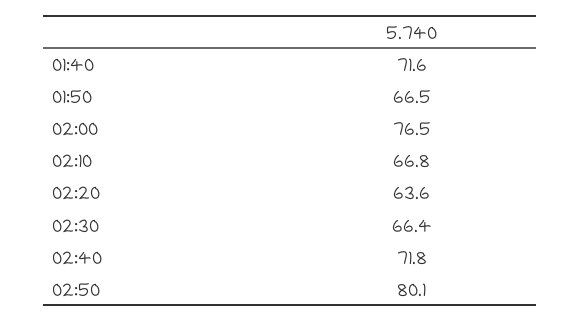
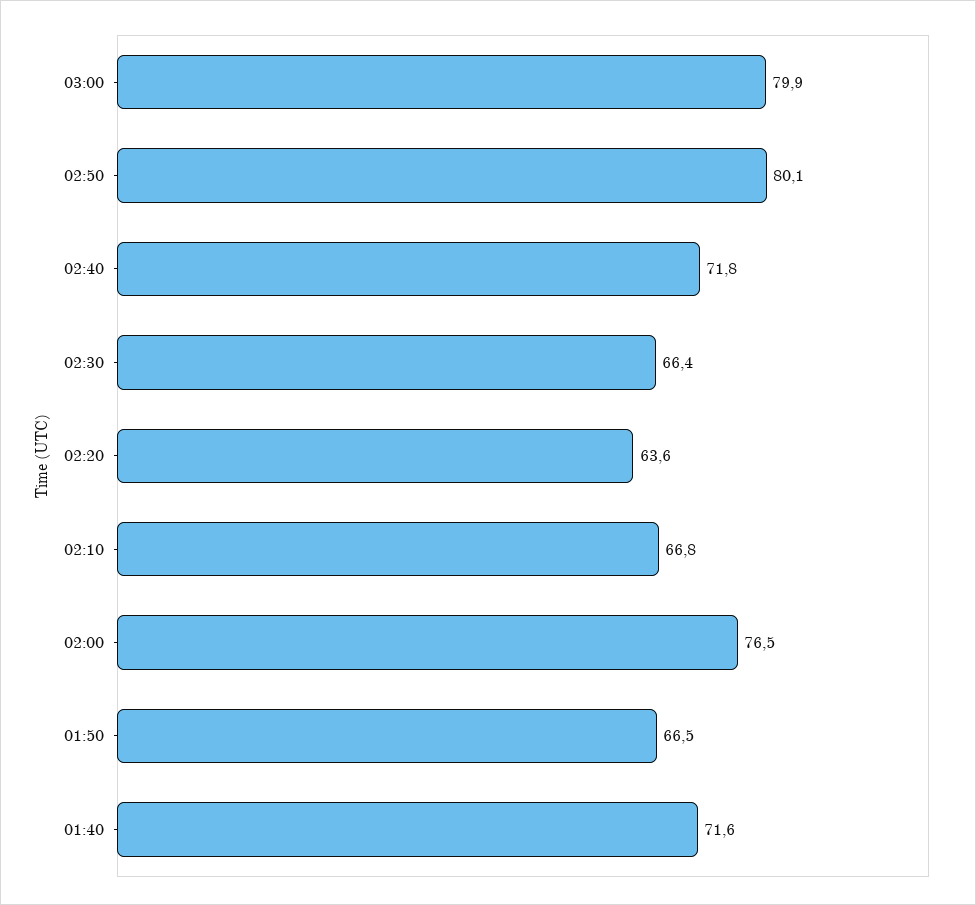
03:00: none -> 79.9

